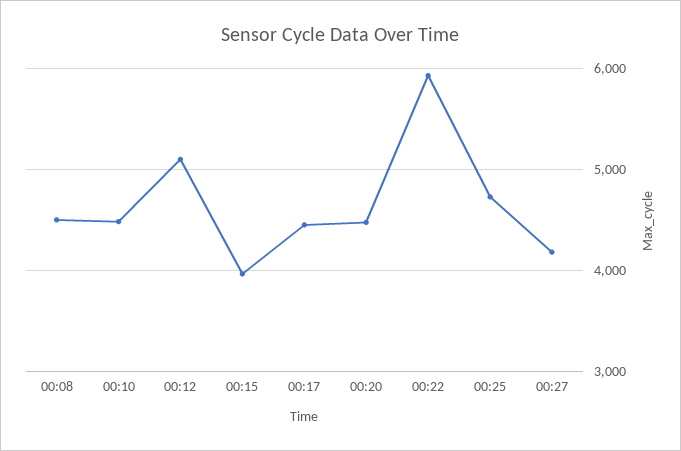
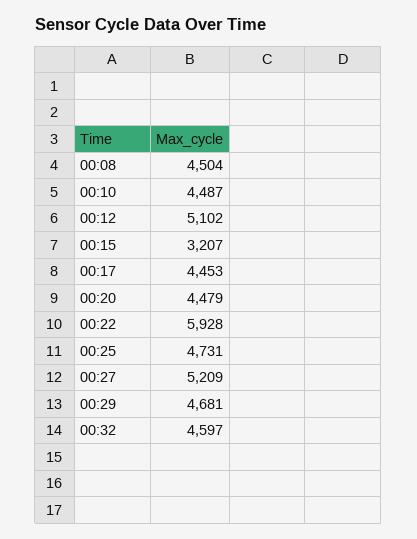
00:15: 4000 -> 3207
00:27: 4200 -> 5209
00:29: none -> 4681
00:32: none -> 4597

